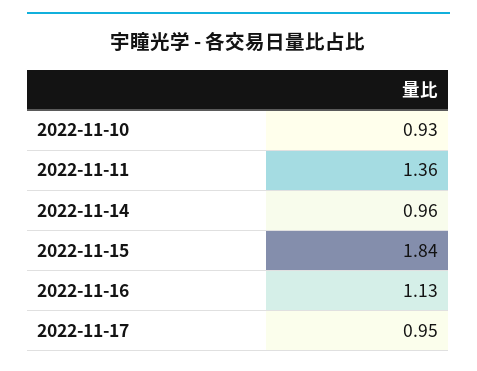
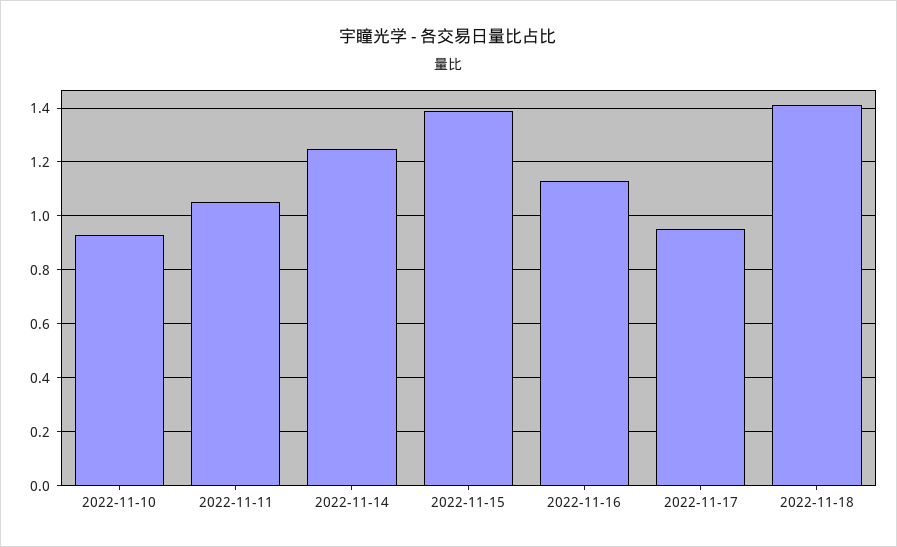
2022-11-11: 1.36 -> 1.05
2022-11-14: 0.96 -> 1.25
2022-11-15: 1.84 -> 1.4
2022-11-18: none -> 1.4

